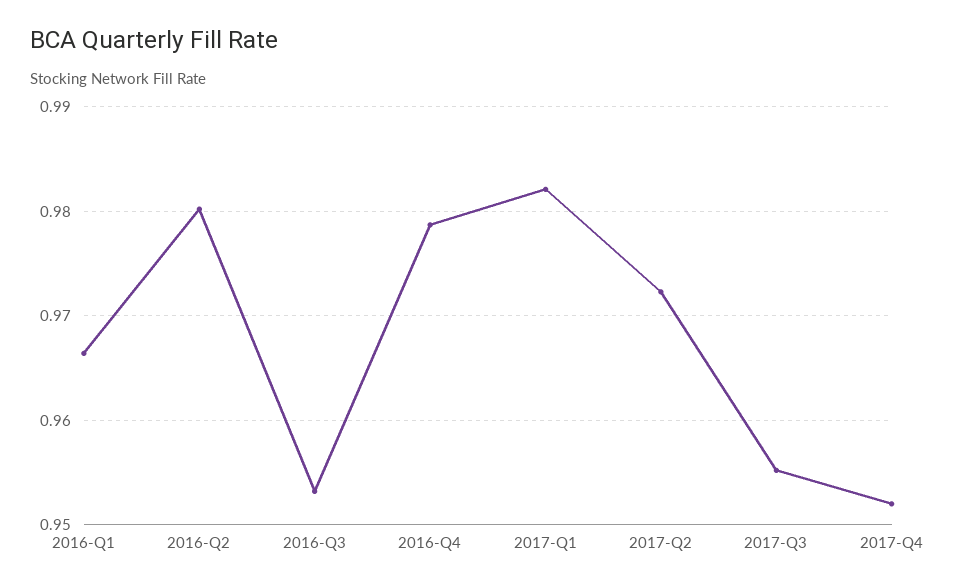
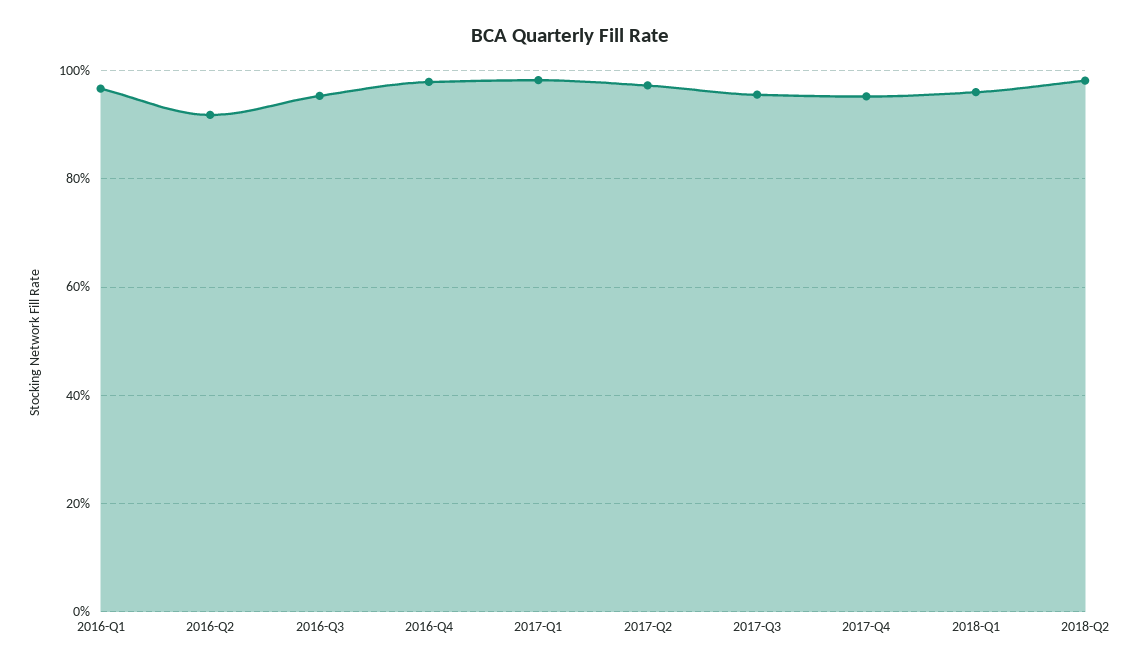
2016-Q2: 0.98 -> 0.92
2018-Q1: none -> 0.96
2018-Q2: none -> 0.98

